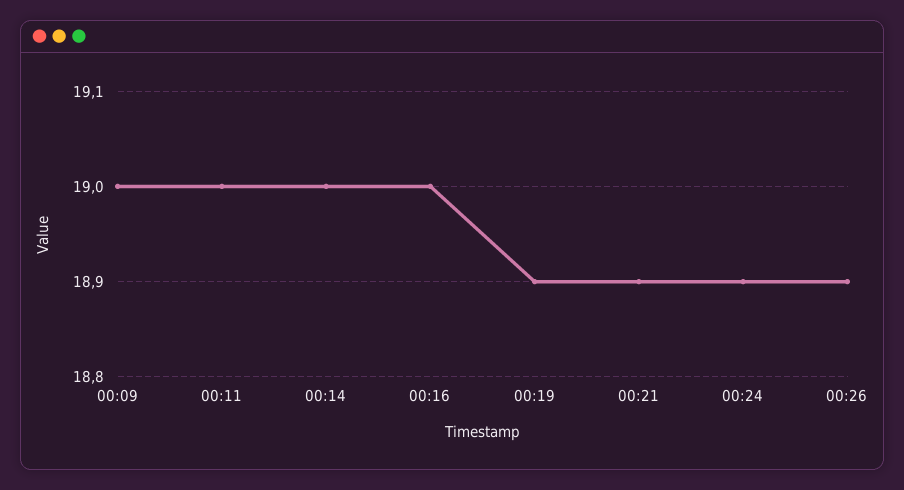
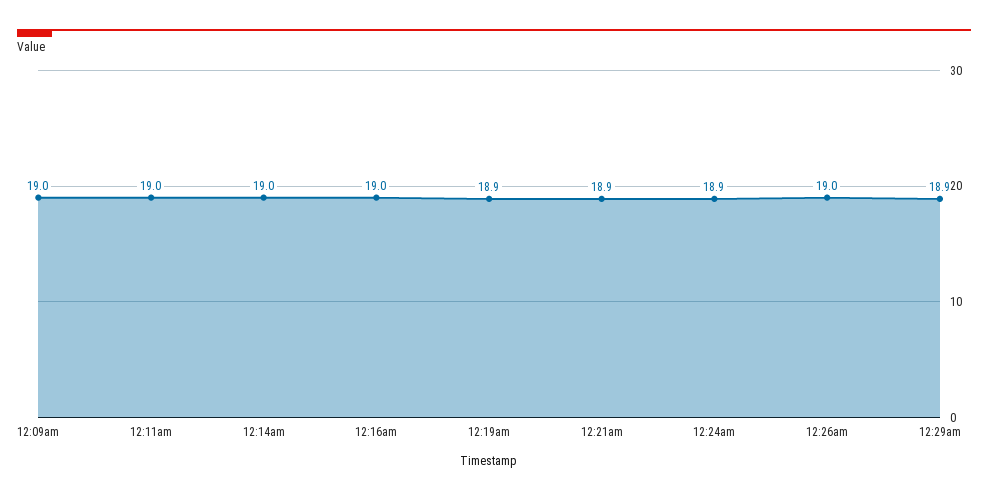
00:26: 18.9 -> 19
12:29am: none -> 18.9

